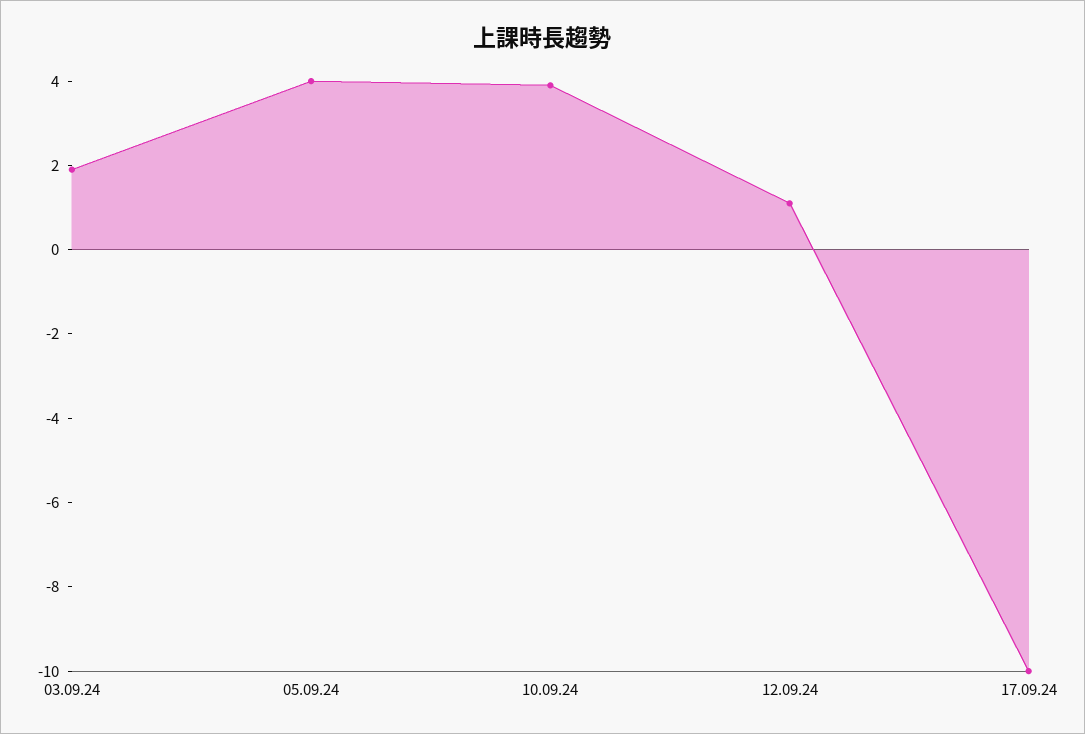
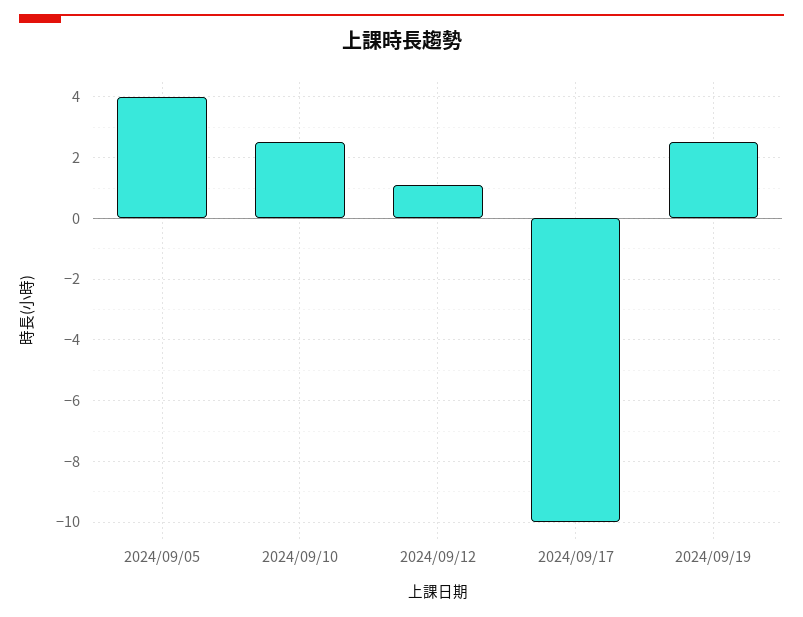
03.09.24: 2 -> none
10.09.24: 4 -> 2.5
2024/09/19: none -> 2.5

